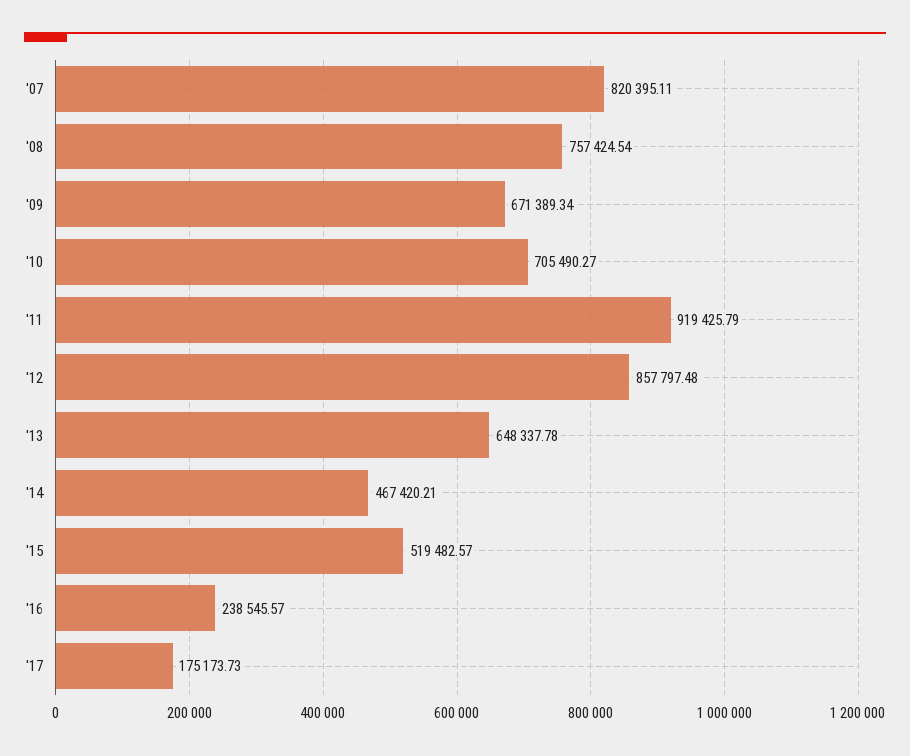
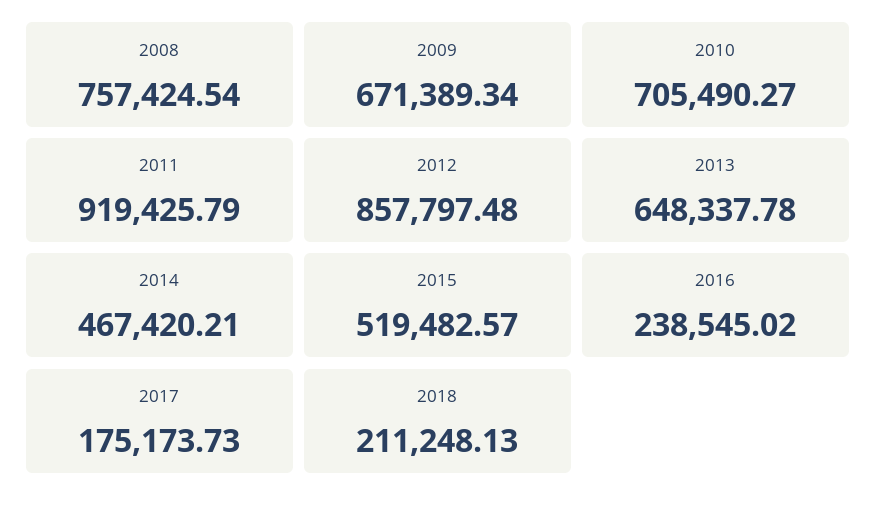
'07: 820395.11 -> none
'16: 238545.57 -> 238545.02
2018: none -> 211248.13

